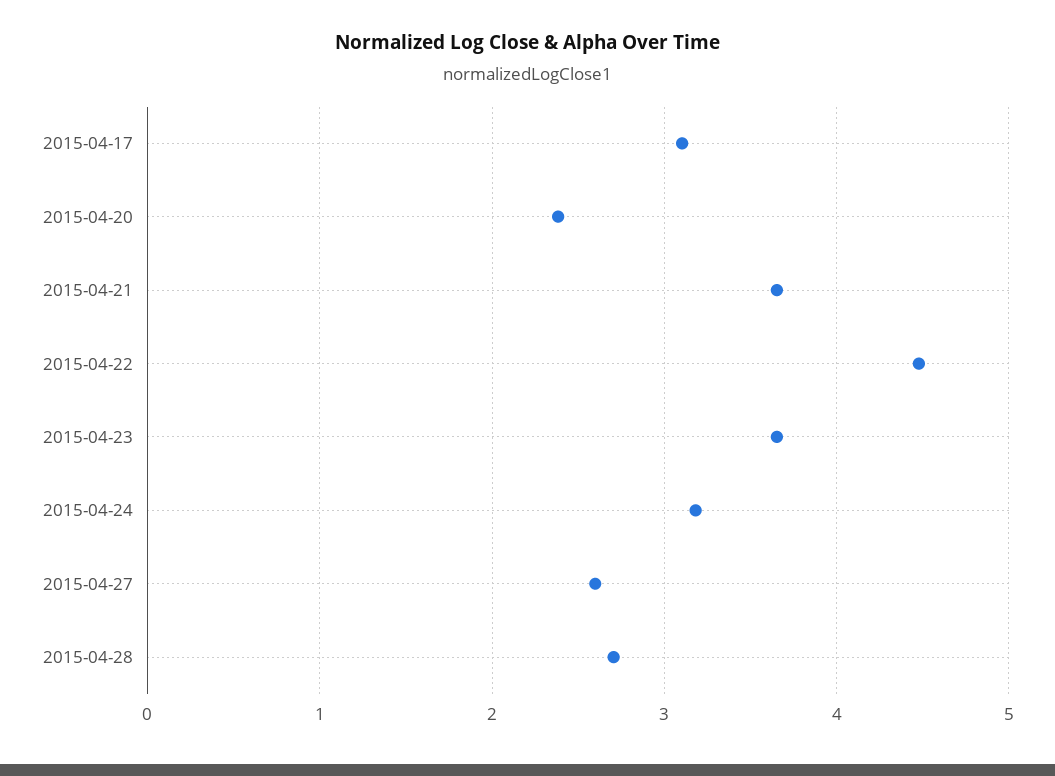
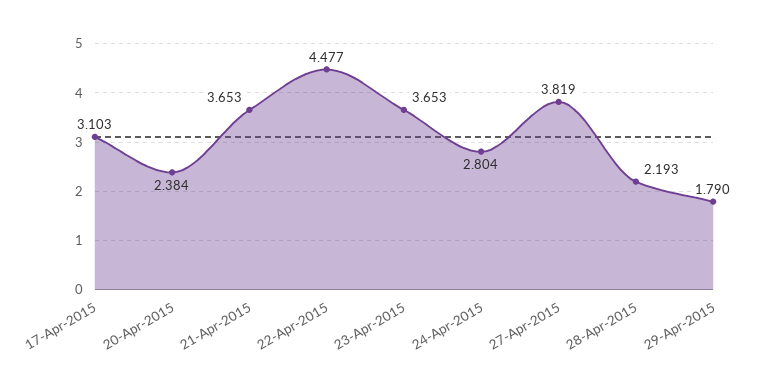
2015-04-24: 3.2 -> 2.804
2015-04-27: 2.6 -> 3.819
2015-04-28: 2.7 -> 2.193
29-Apr-2015: none -> 1.79

